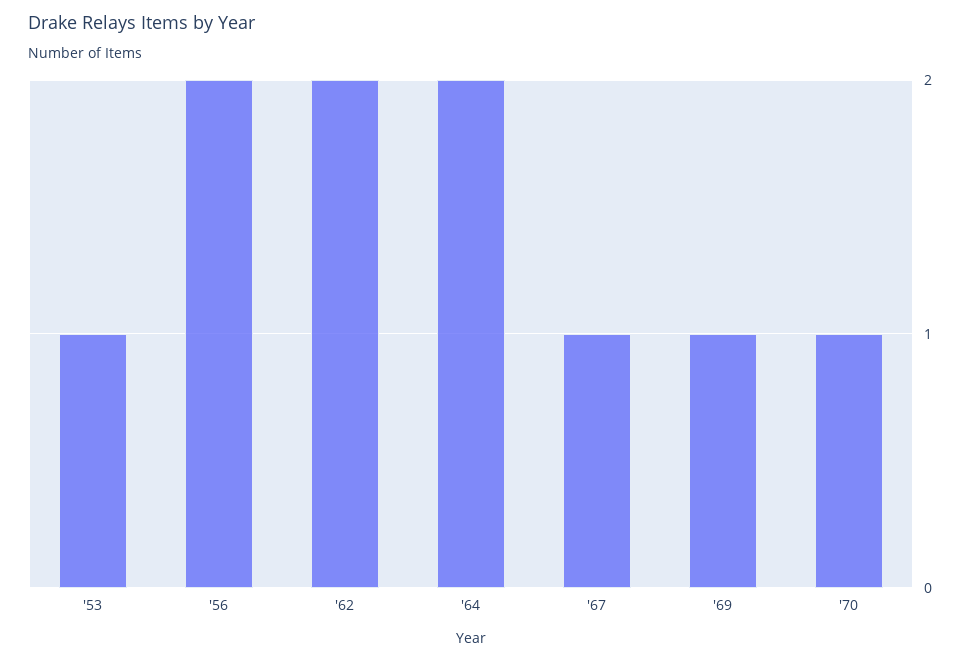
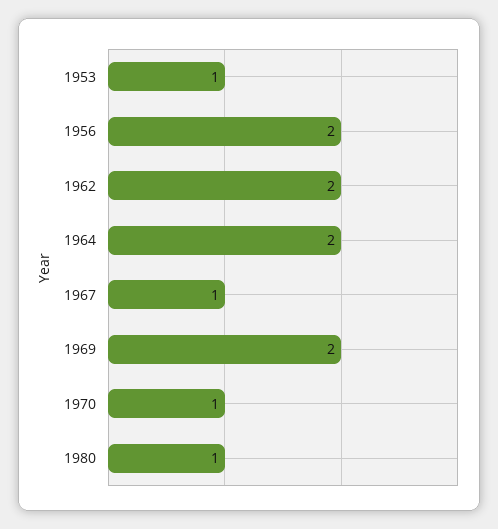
'69: 1 -> 2
1980: none -> 1

